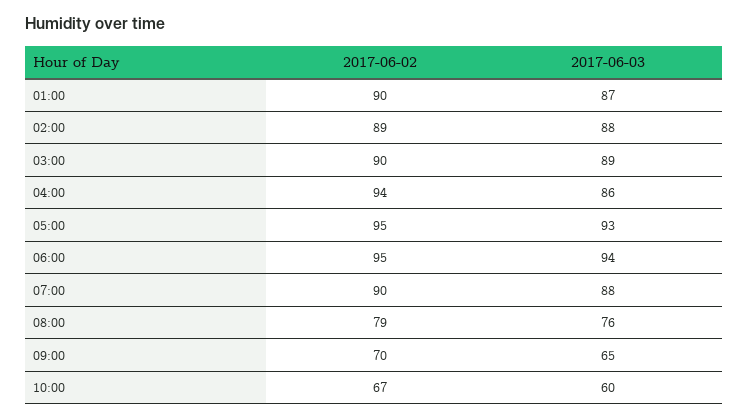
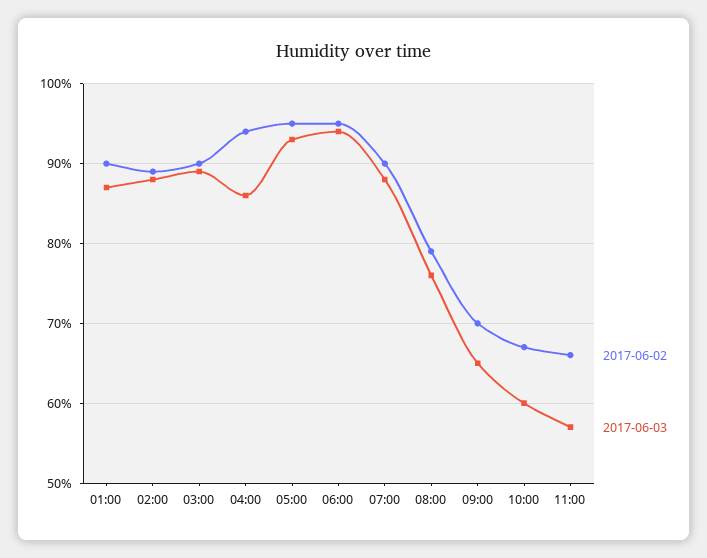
2017-06-02, 11:00: none -> 66
2017-06-03, 11:00: none -> 57

